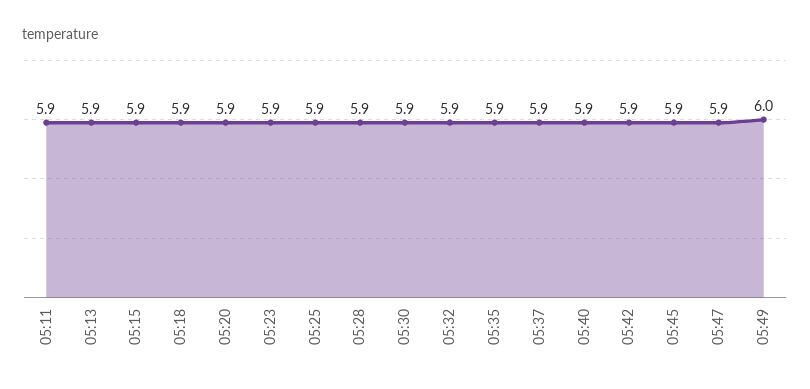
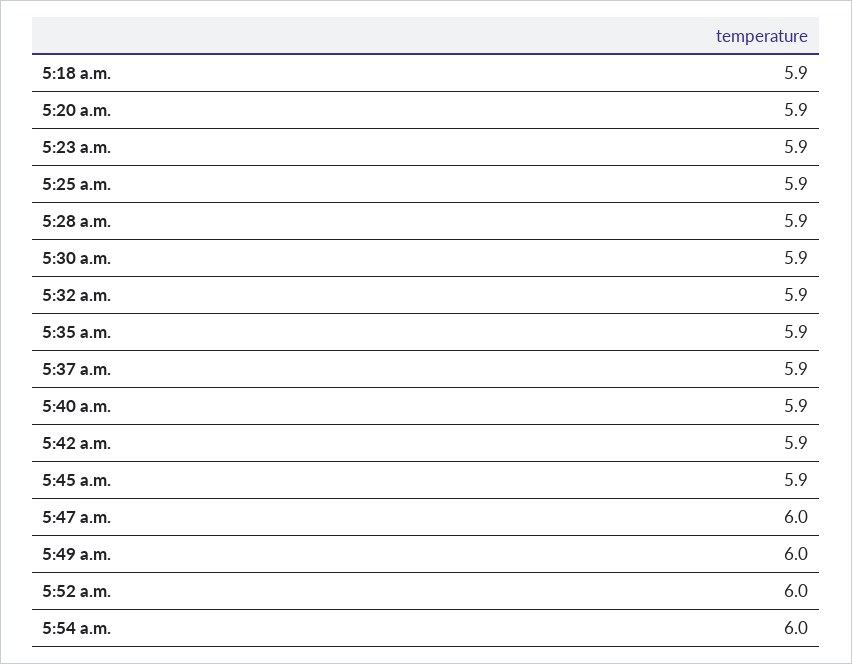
05:11: 5.9 -> none
05:13: 5.9 -> none
05:15: 5.9 -> none
05:47: 5.9 -> 6
5:52 a.m.: none -> 6
5:54 a.m.: none -> 6

